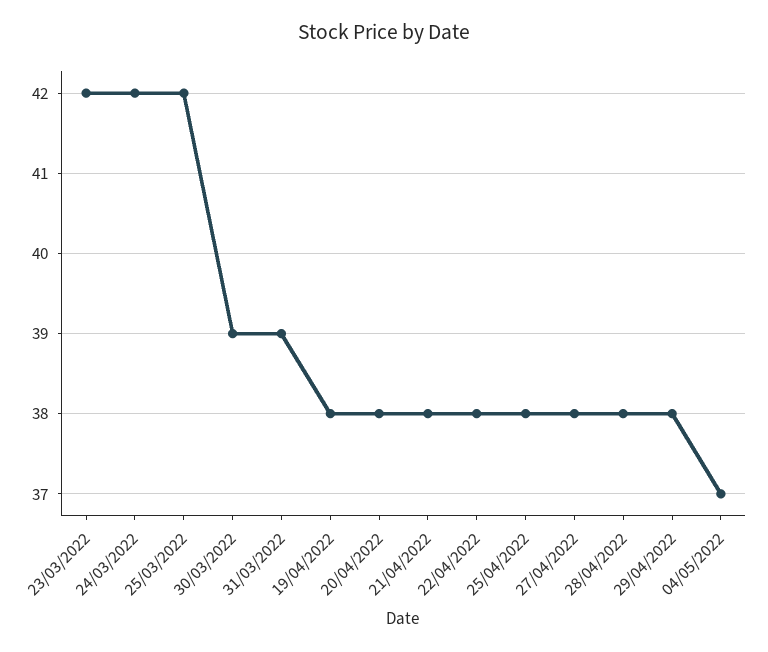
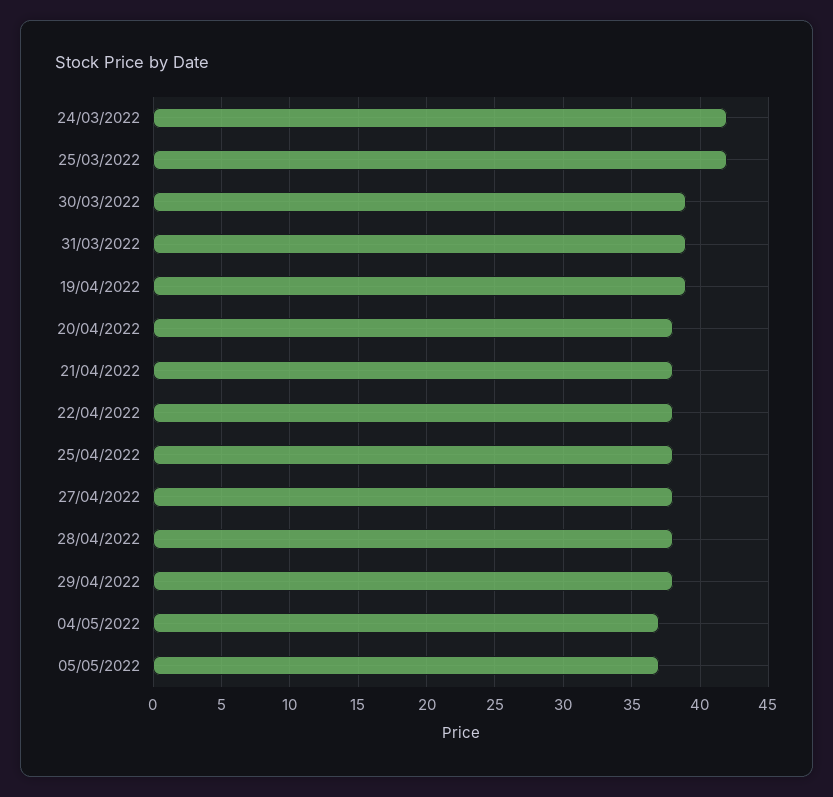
23/03/2022: 42 -> none
19/04/2022: 38 -> 39
05/05/2022: none -> 37

